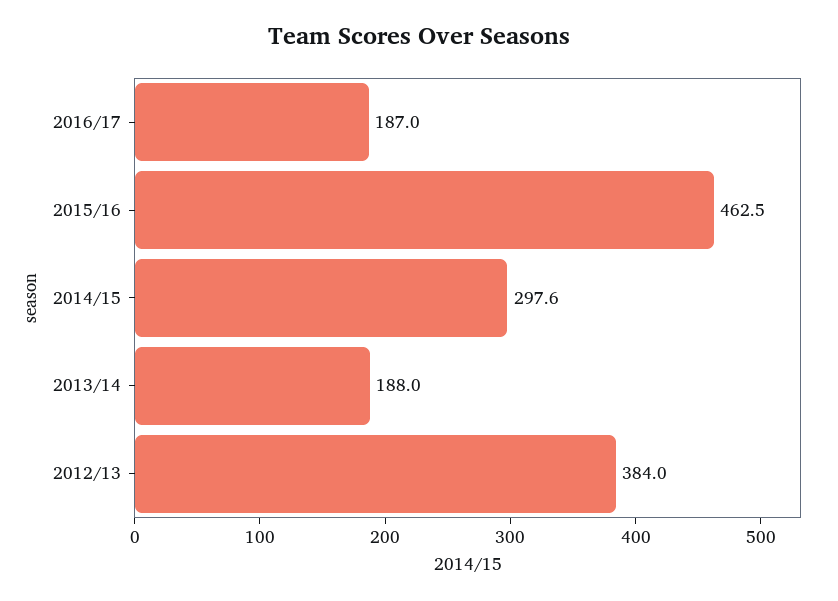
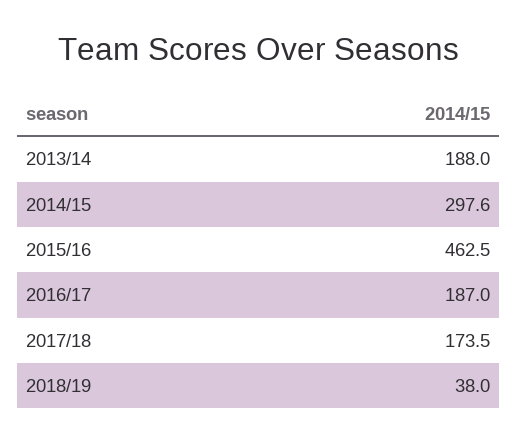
2012/13: 384 -> none
2017/18: none -> 173.5
2018/19: none -> 38

